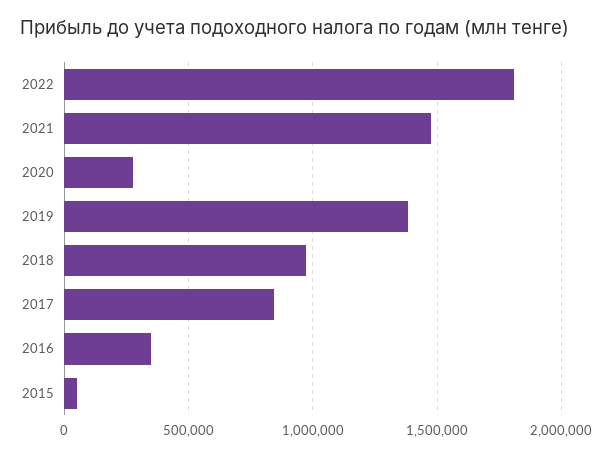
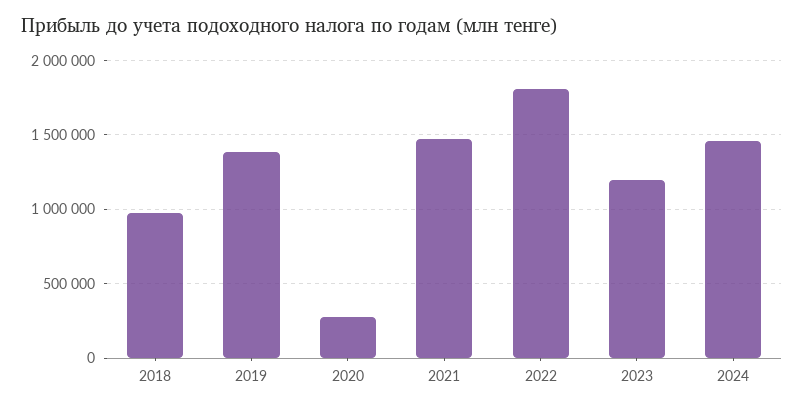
2017: 850000 -> none
2016: 350000 -> none
2015: 50000 -> none
2023: none -> 1200000
2024: none -> 1450000

